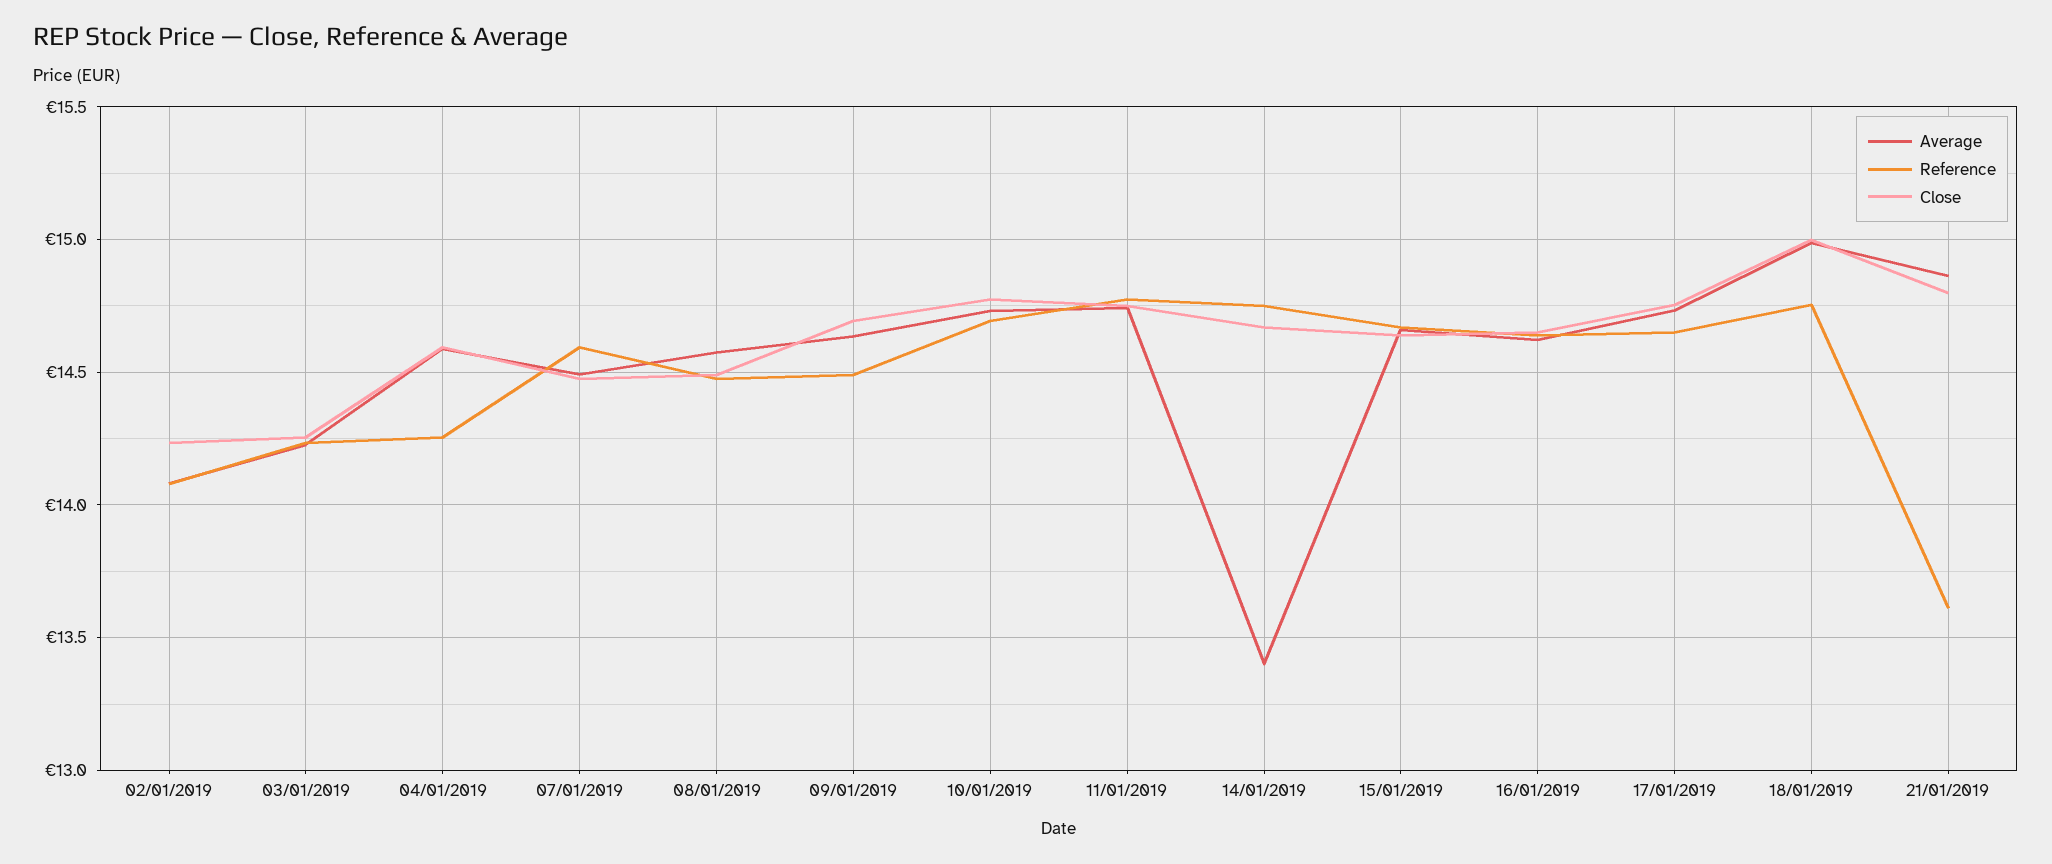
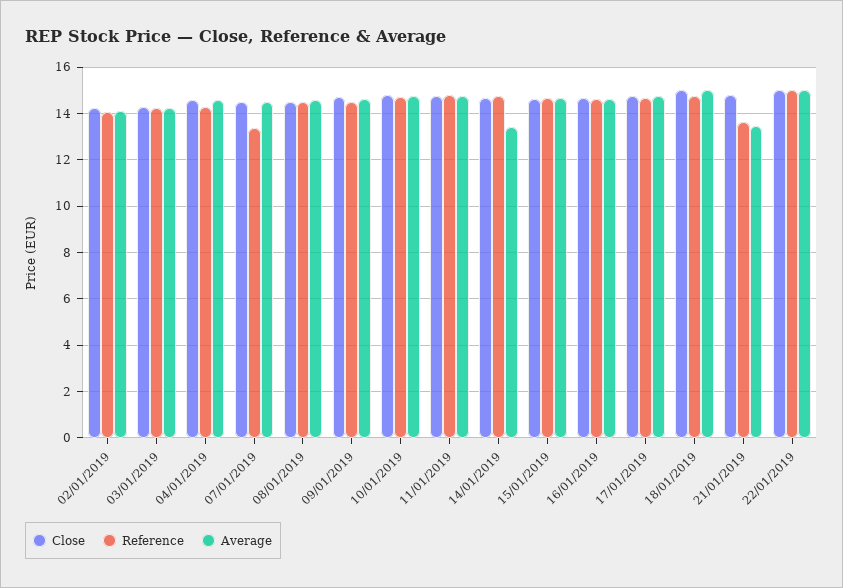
Reference, 07/01/2019: 14.6 -> 13.5
Average, 21/01/2019: 14.85 -> 13.5
Close, 22/01/2019: none -> 15
Reference, 22/01/2019: none -> 15
Average, 22/01/2019: none -> 15

